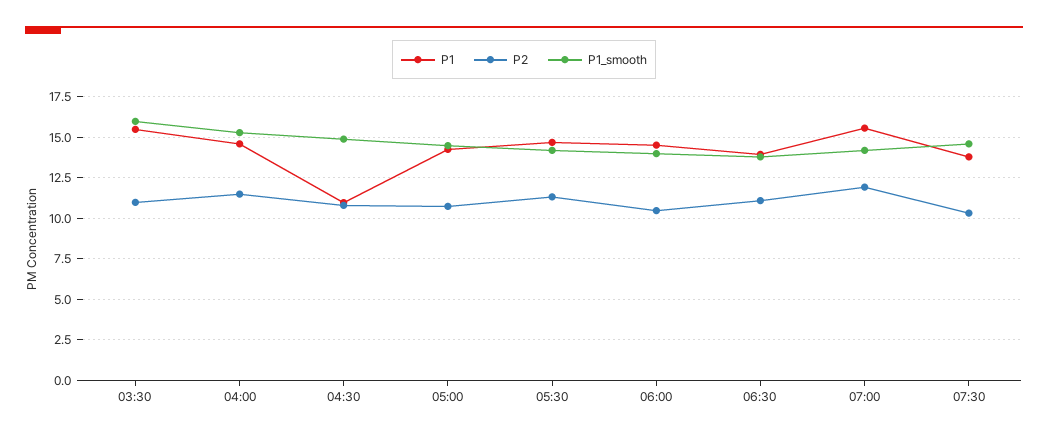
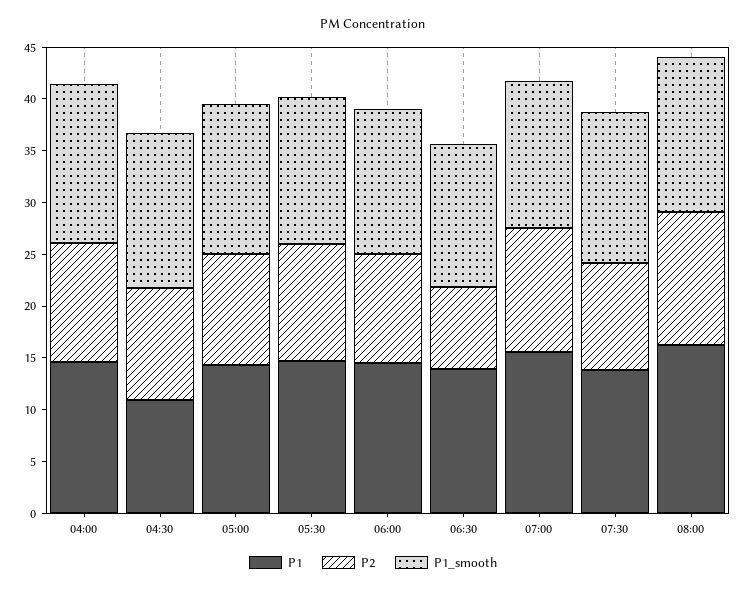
P1, 03:30: 15.5 -> none
P2, 03:30: 11 -> none
P1_smooth, 03:30: 16 -> none
P2, 06:30: 11 -> 8
P1, 08:00: none -> 16
P2, 08:00: none -> 13
P1_smooth, 08:00: none -> 15

